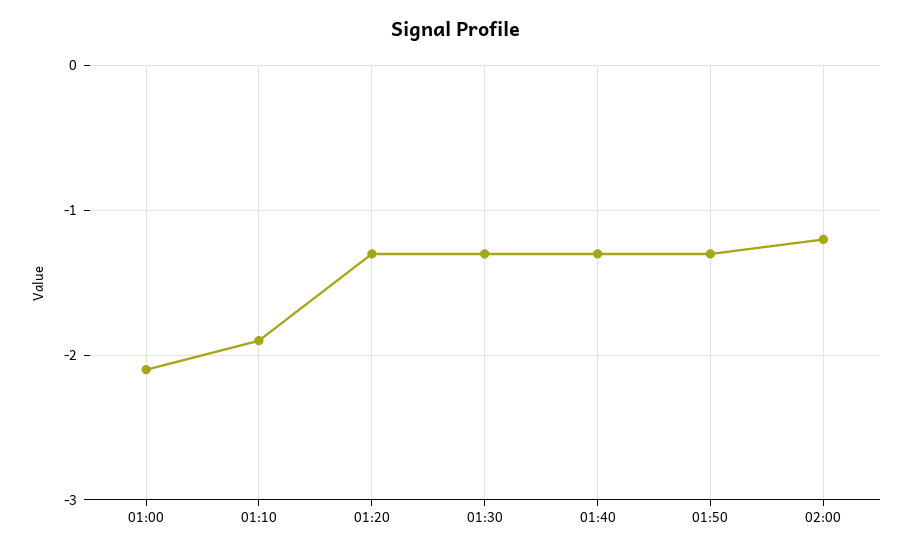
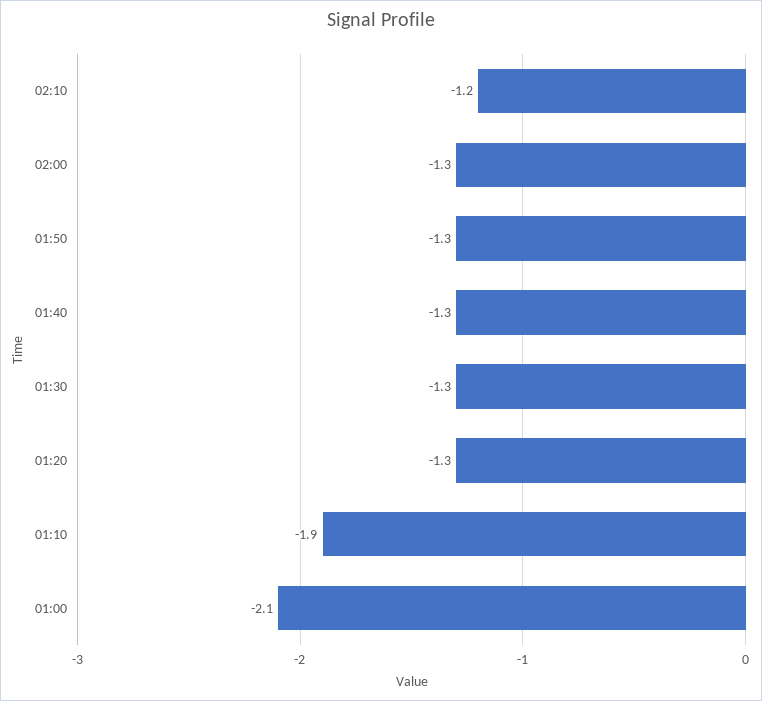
02:00: -1.2 -> -1.3
02:10: none -> -1.2

